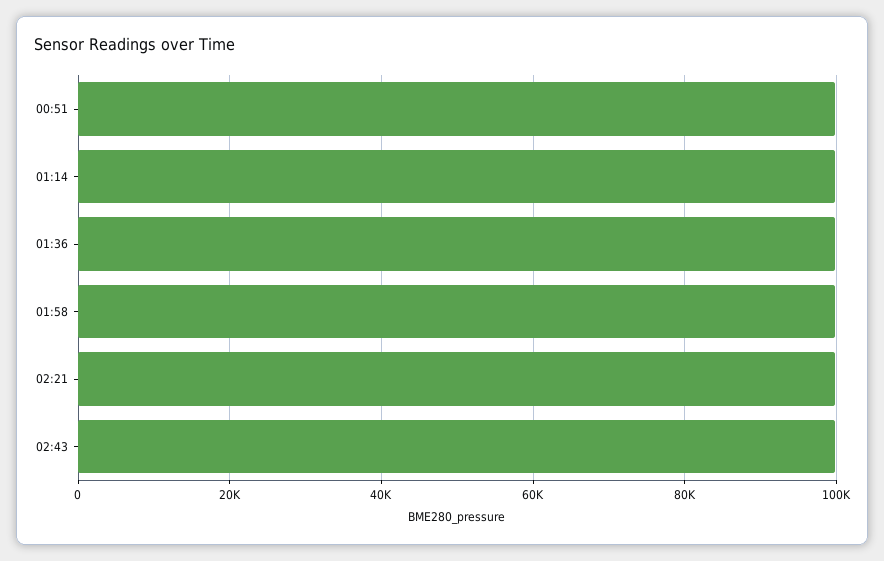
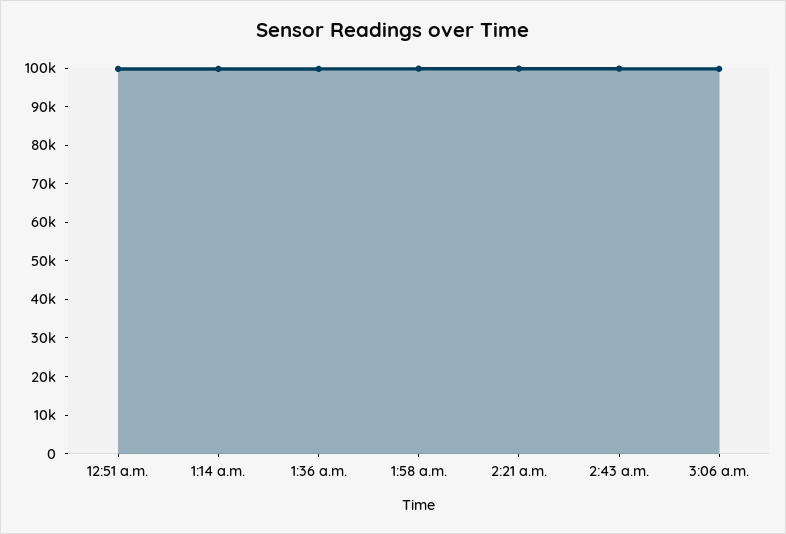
3:06 a.m.: none -> 100000

